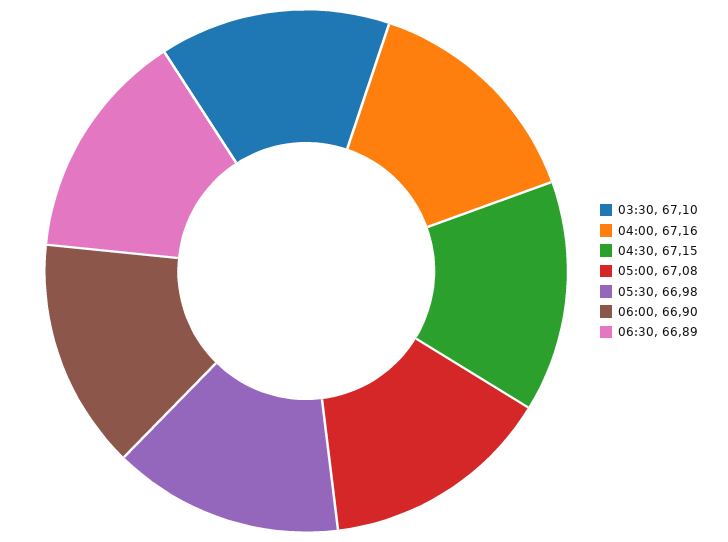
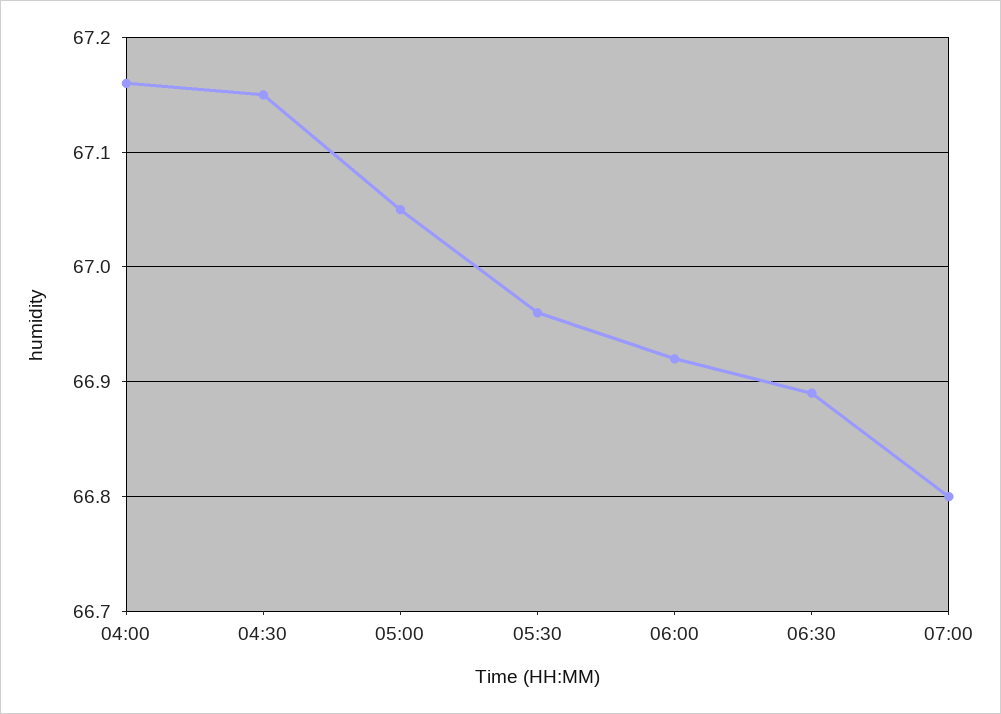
03:30: 67.1 -> none
05:00: 67.08 -> 67.05
05:30: 66.98 -> 66.96
06:00: 66.9 -> 66.92
07:00: none -> 66.8

